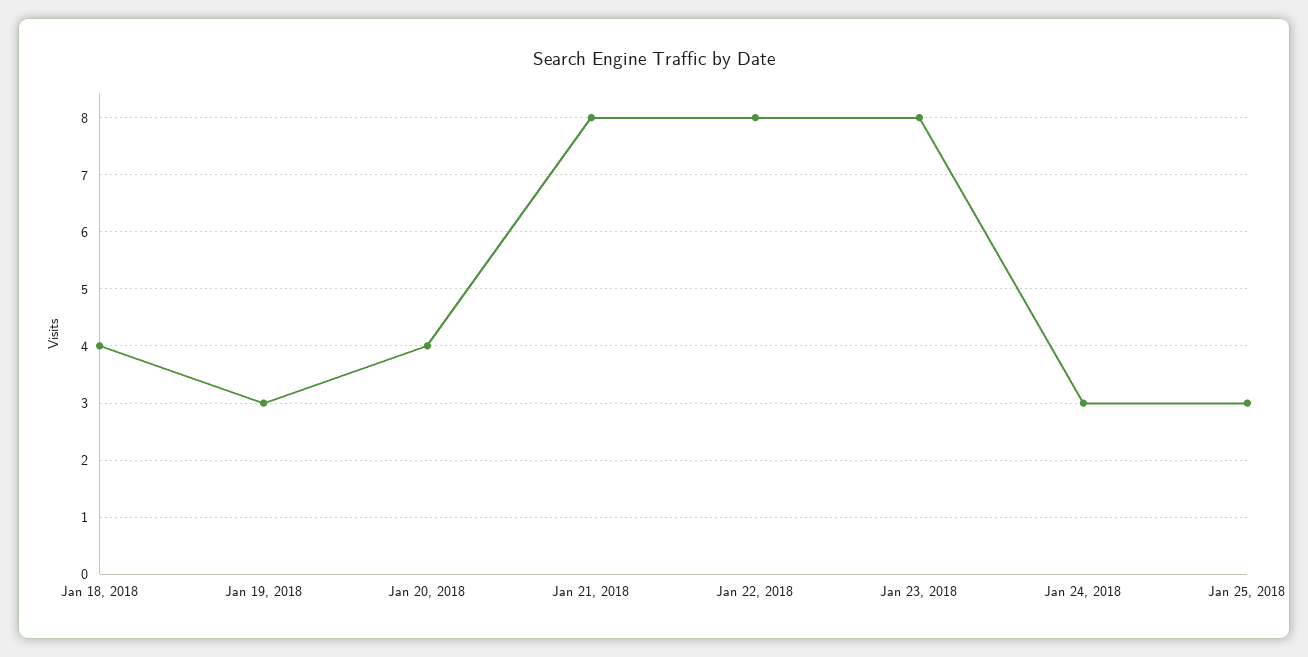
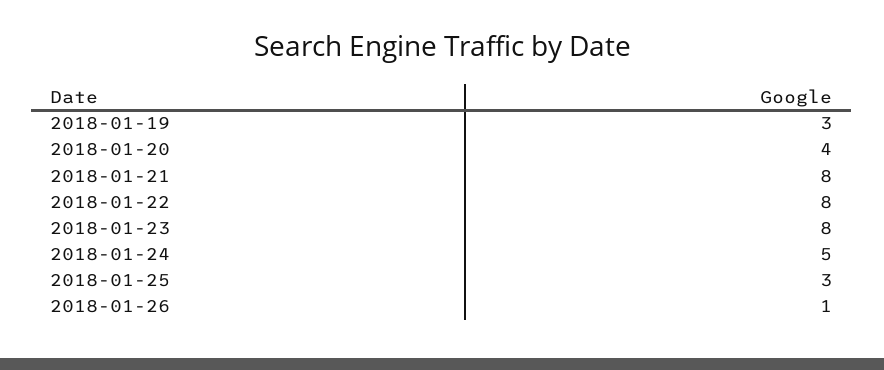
Jan 18, 2018: 4 -> none
Jan 24, 2018: 3 -> 5
2018-01-26: none -> 1

